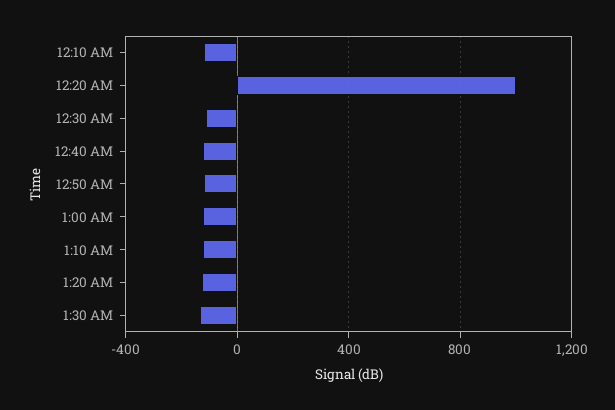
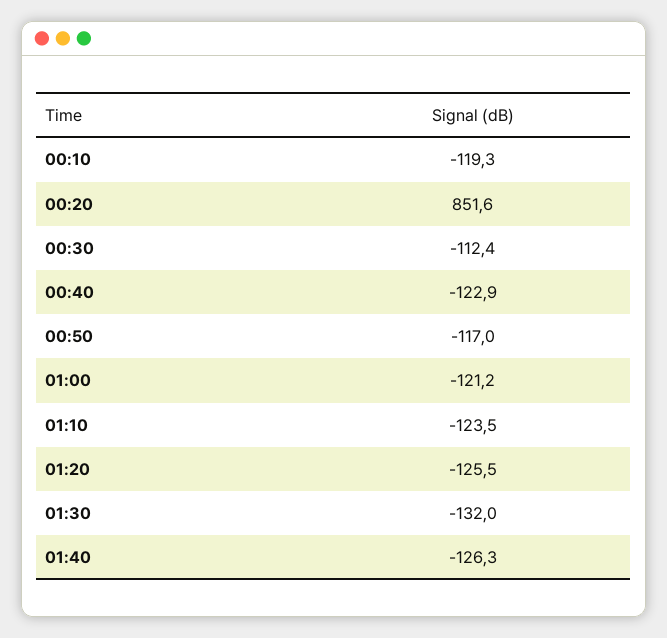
12:20 AM: 1000 -> 851.6
01:40: none -> -126.3

